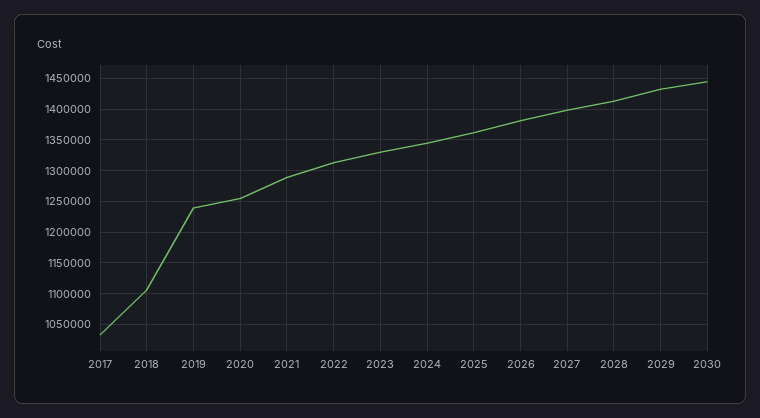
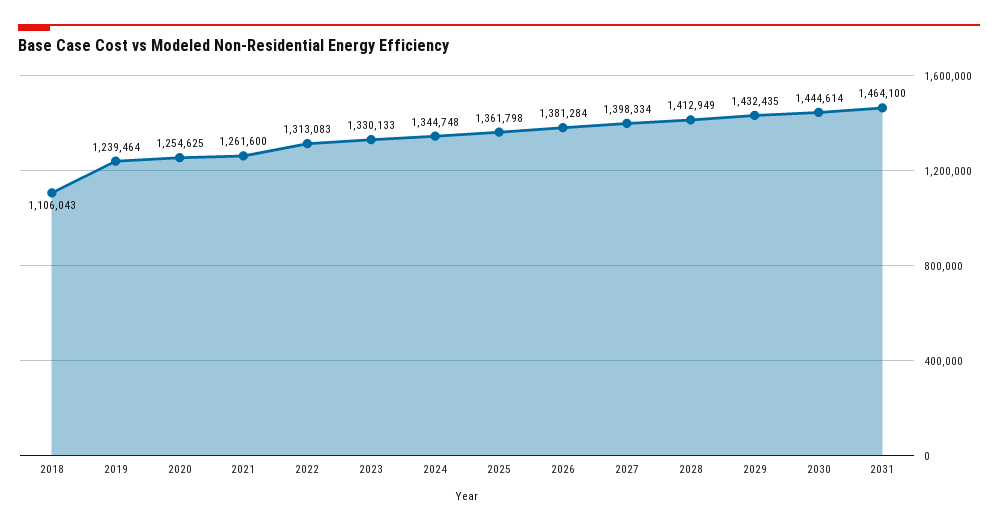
2017: 1030000 -> none
2021: 1290000 -> 1261600
2031: none -> 1464100

